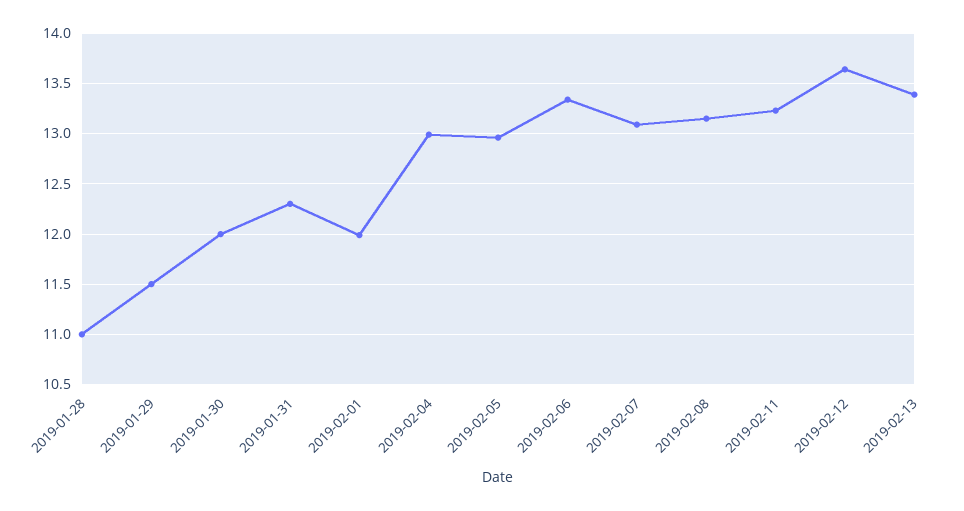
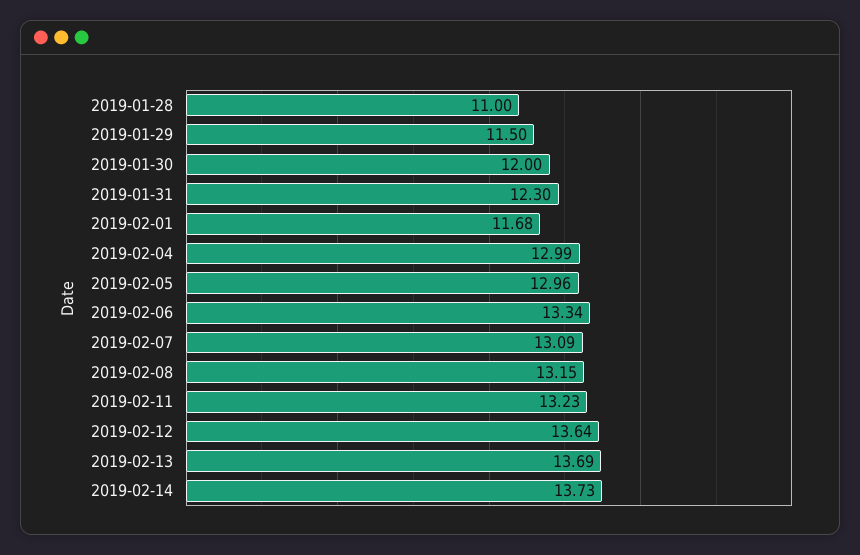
2019-02-01: 12 -> 11.68
2019-02-13: 13.4 -> 13.69
2019-02-14: none -> 13.73

